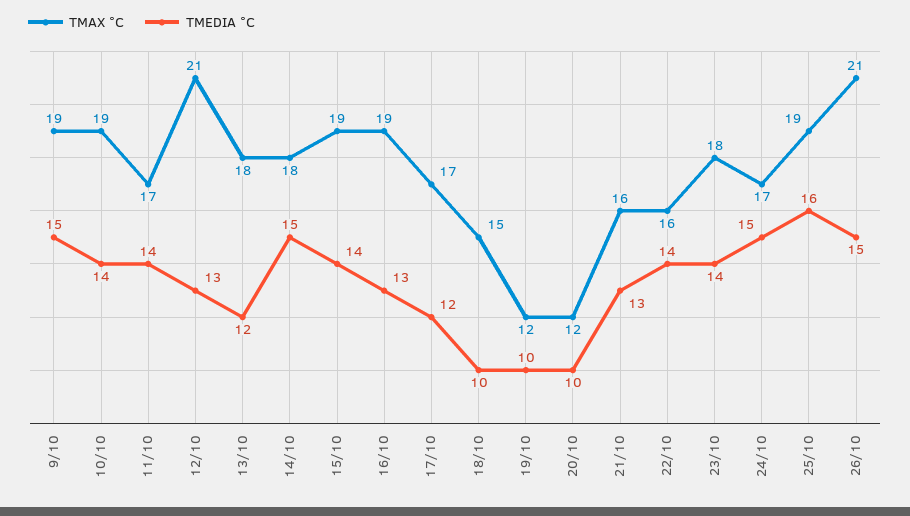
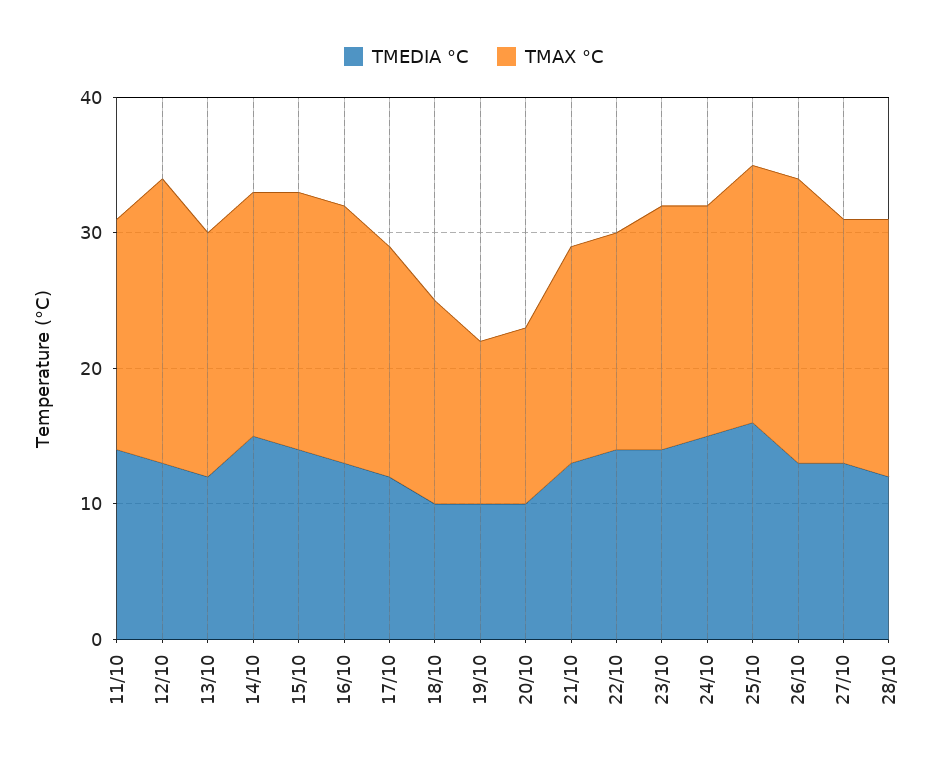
TMAX °C, 9/10: 19 -> none
TMEDIA °C, 9/10: 15 -> none
TMAX °C, 10/10: 19 -> none
TMEDIA °C, 10/10: 14 -> none
TMAX °C, 20/10: 12 -> 13
TMEDIA °C, 26/10: 15 -> 13
TMEDIA °C, 27/10: none -> 13
TMAX °C, 27/10: none -> 18
TMEDIA °C, 28/10: none -> 12
TMAX °C, 28/10: none -> 19

